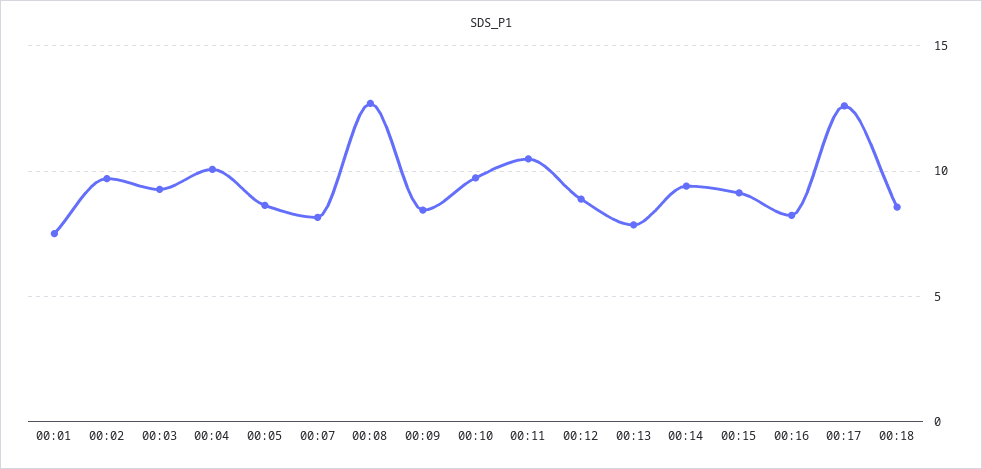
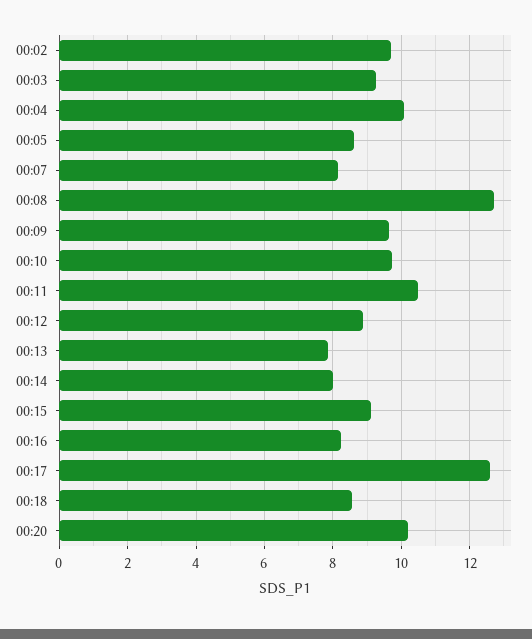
00:01: 7.5 -> none
00:09: 8.5 -> 9.6
00:14: 9.5 -> 8
00:20: none -> 10.2

